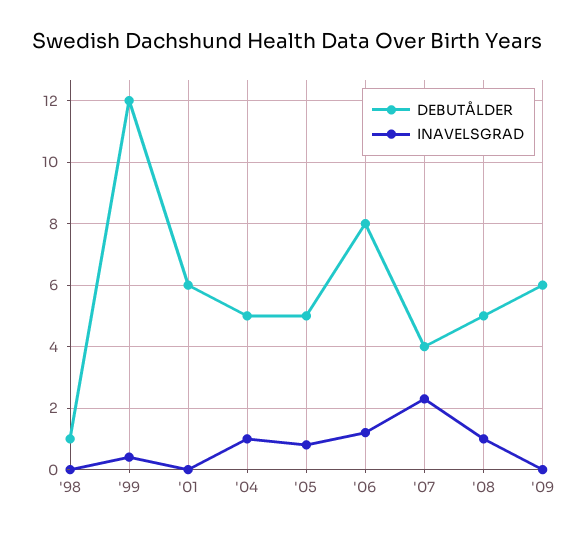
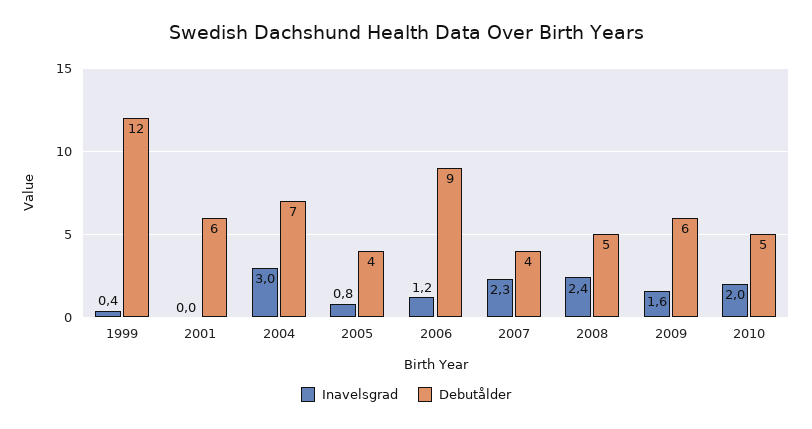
DEBUTÅLDER, '98: 1 -> none
INAVELSGRAD, '98: 0 -> none
DEBUTÅLDER, '04: 5 -> 7
INAVELSGRAD, '04: 1 -> 3
DEBUTÅLDER, '05: 5 -> 4
DEBUTÅLDER, '06: 8 -> 9
INAVELSGRAD, '08: 1 -> 2.4
INAVELSGRAD, '09: 0 -> 1.6
INAVELSGRAD, 2010: none -> 2
DEBUTÅLDER, 2010: none -> 5

